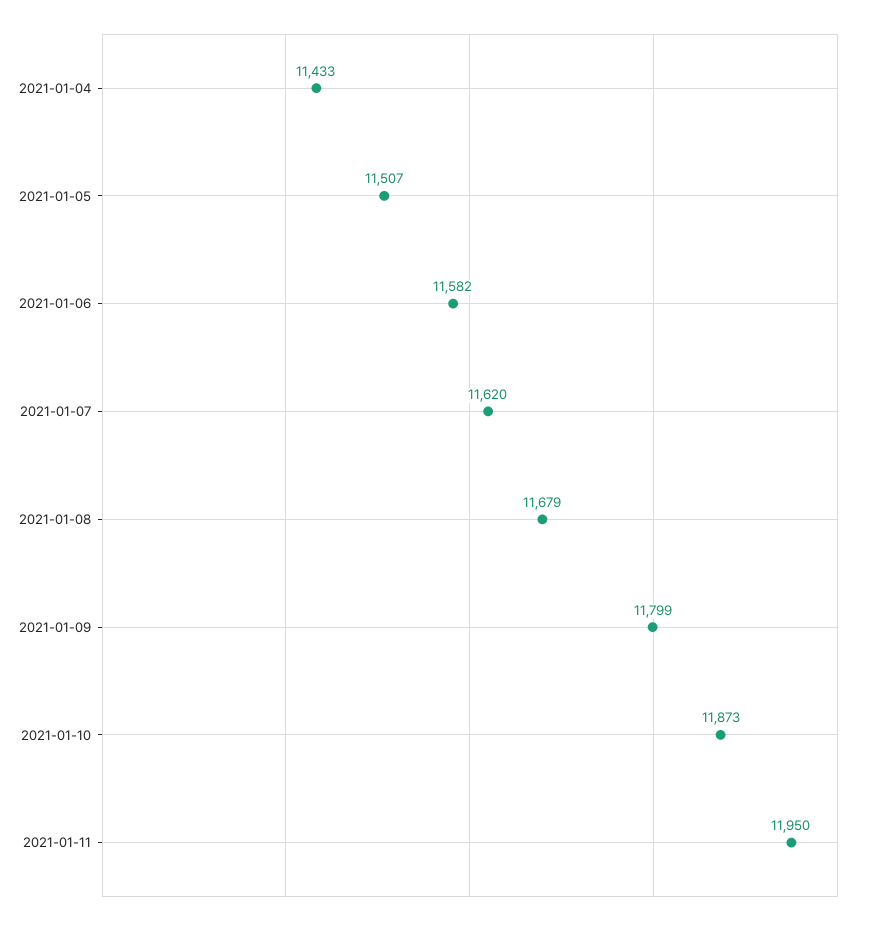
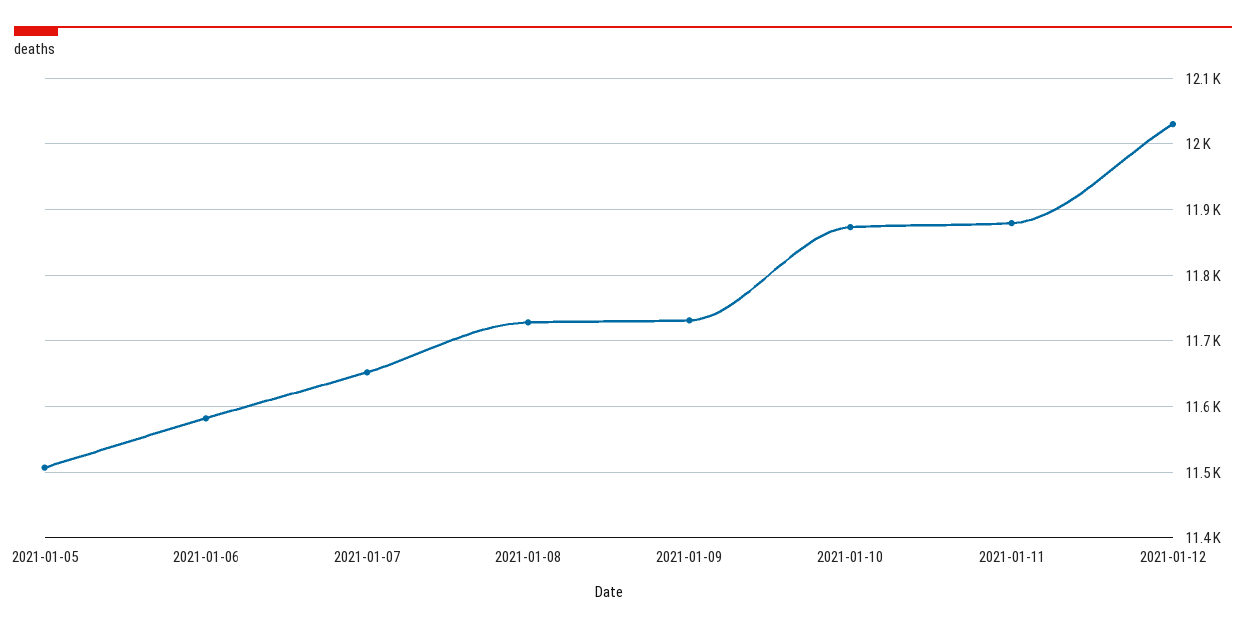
2021-01-04: 11433 -> none
2021-01-07: 11620 -> 11650
2021-01-08: 11679 -> 11730
2021-01-09: 11799 -> 11730
2021-01-11: 11950 -> 11880
2021-01-12: none -> 12030

